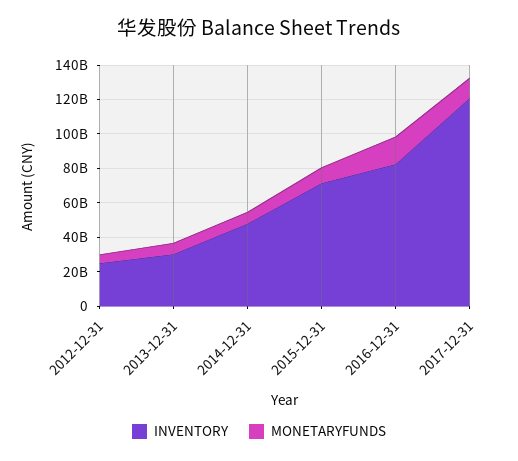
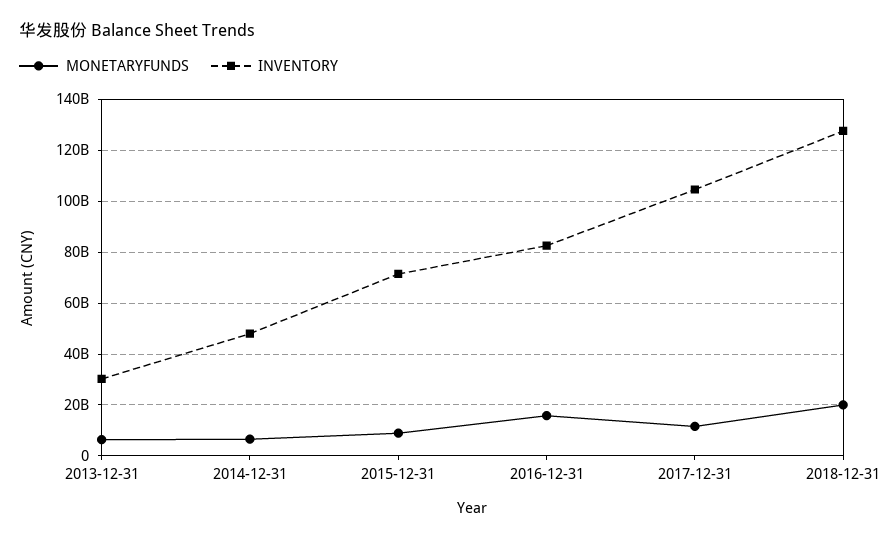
INVENTORY, 2012-12-31: 25000000000 -> none
MONETARYFUNDS, 2012-12-31: 5000000000 -> none
INVENTORY, 2017-12-31: 120000000000 -> 105000000000
MONETARYFUNDS, 2018-12-31: none -> 20000000000
INVENTORY, 2018-12-31: none -> 127500000000

